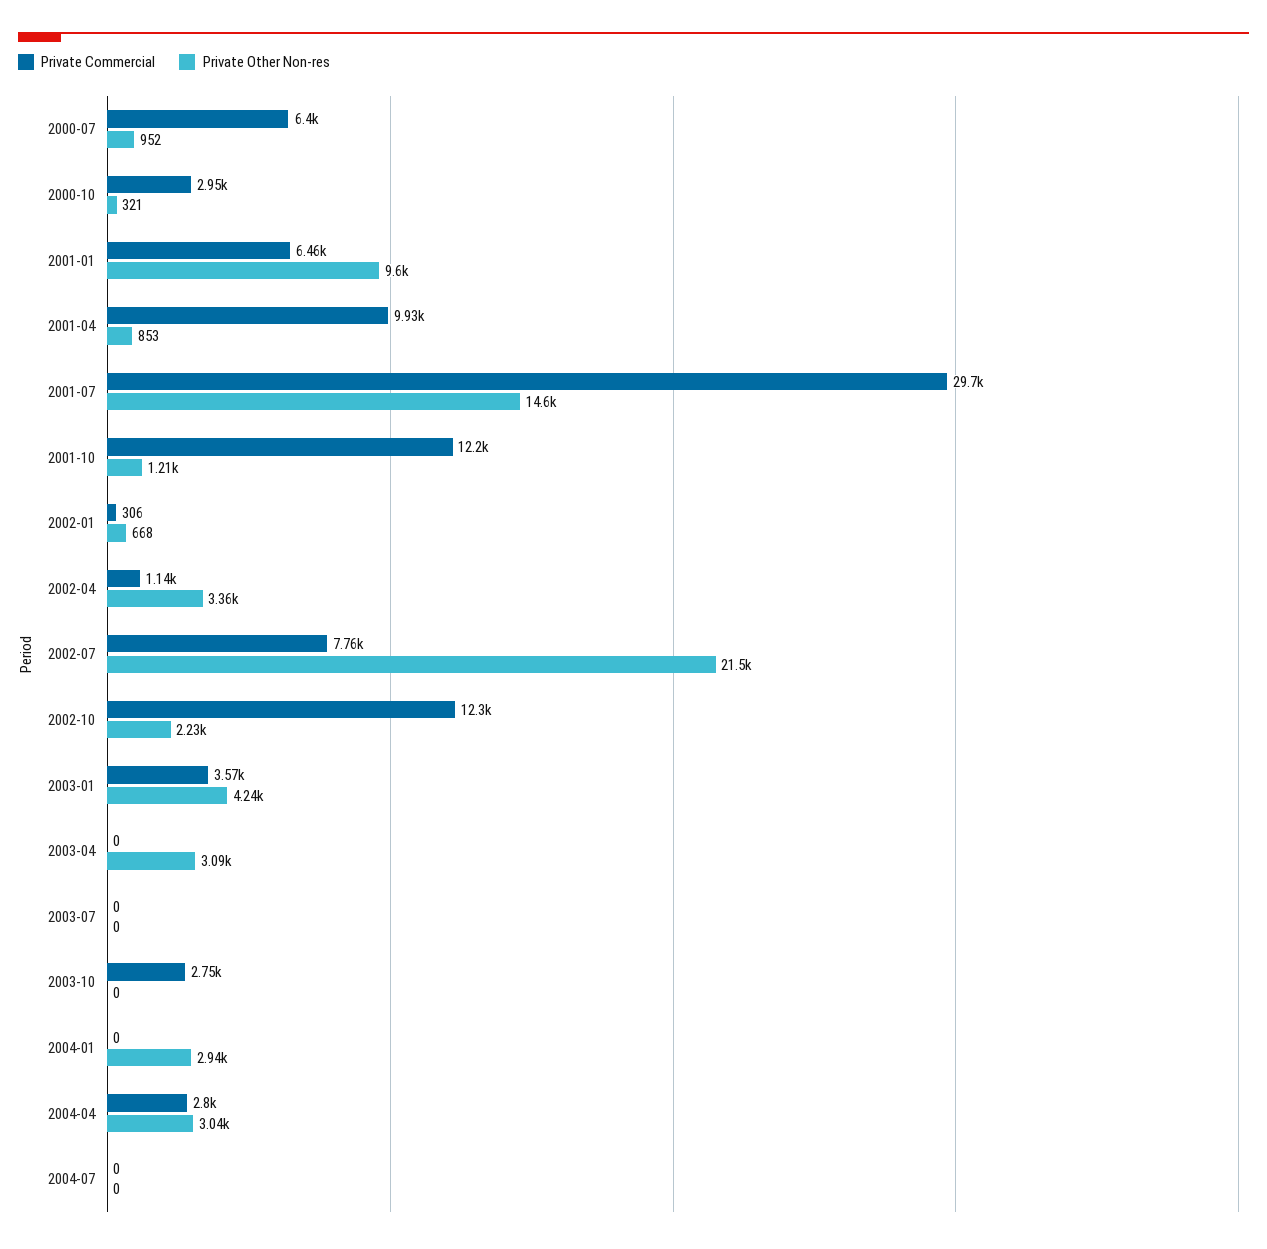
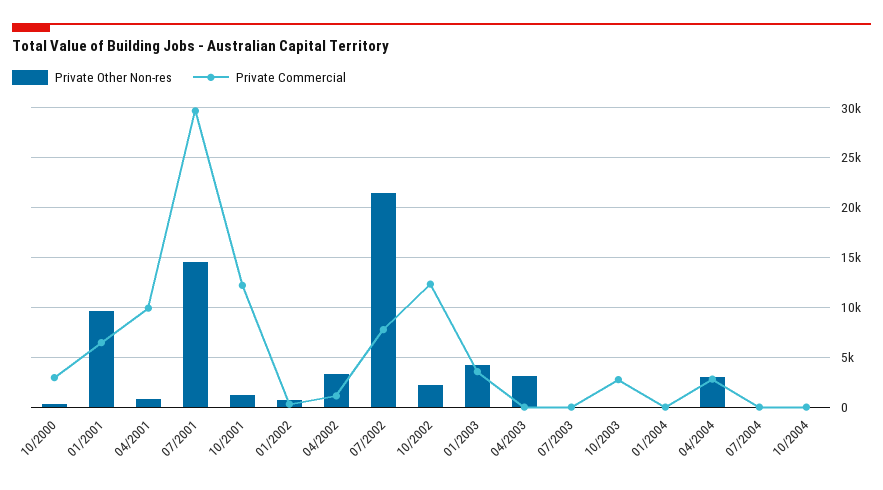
Private Commercial, 2000-07: 6400 -> none
Private Other Non-res, 2000-07: 952 -> none
Private Other Non-res, 2004-01: 2940 -> 0
Private Other Non-res, 10/2004: none -> 0
Private Commercial, 10/2004: none -> 0

